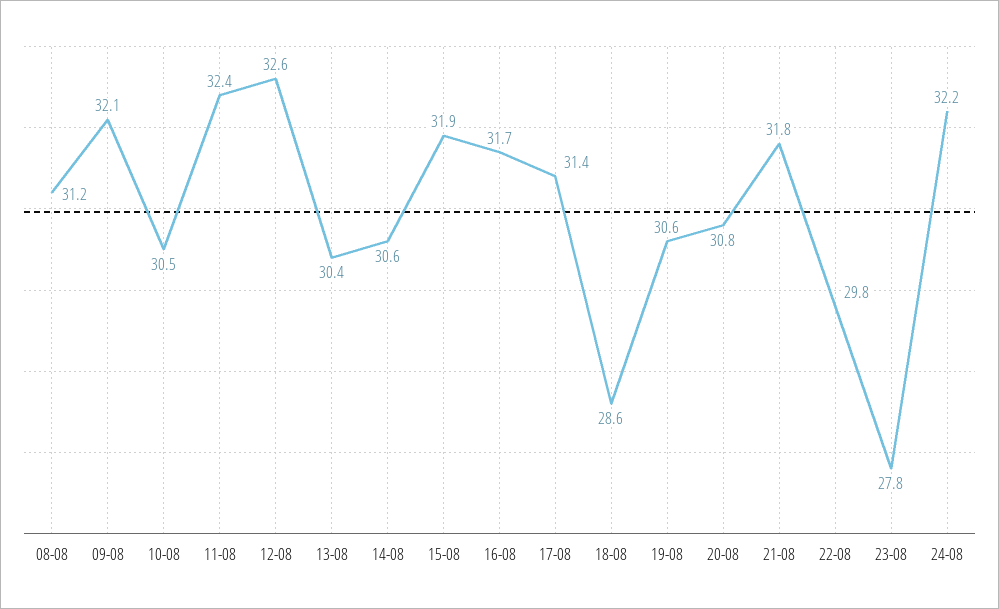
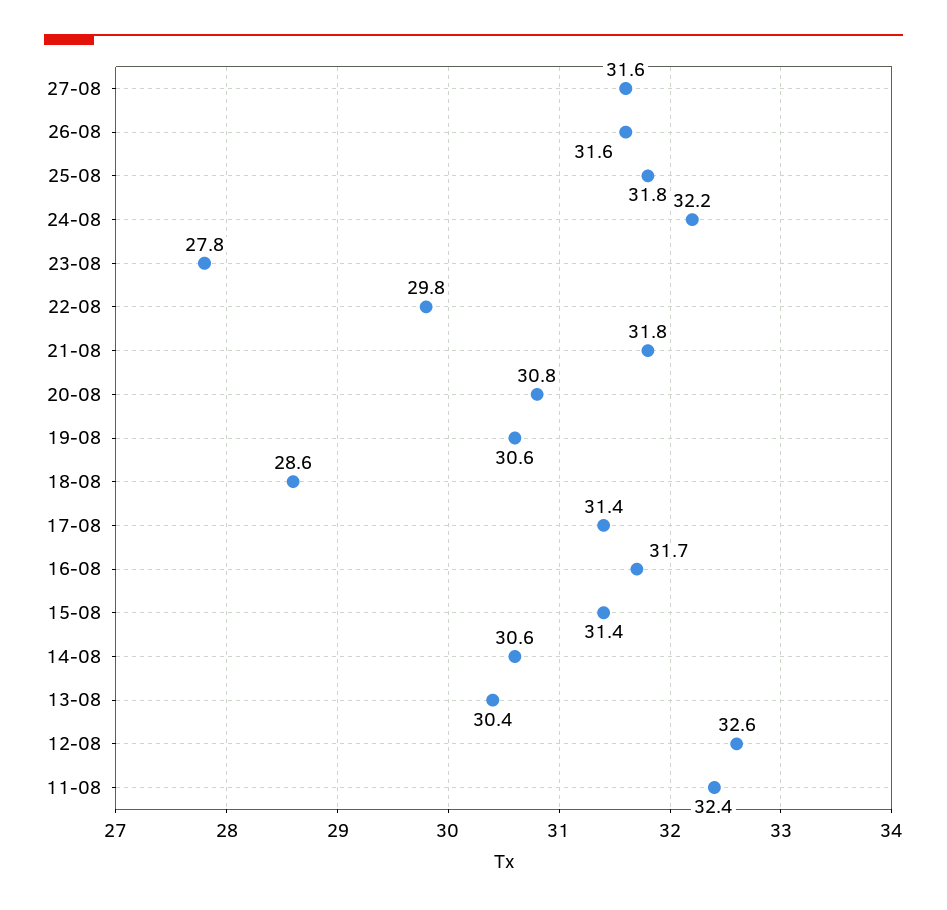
08-08: 31.2 -> none
09-08: 32.1 -> none
10-08: 30.5 -> none
15-08: 31.9 -> 31.4
27-08: none -> 31.6
26-08: none -> 31.6
25-08: none -> 31.8

